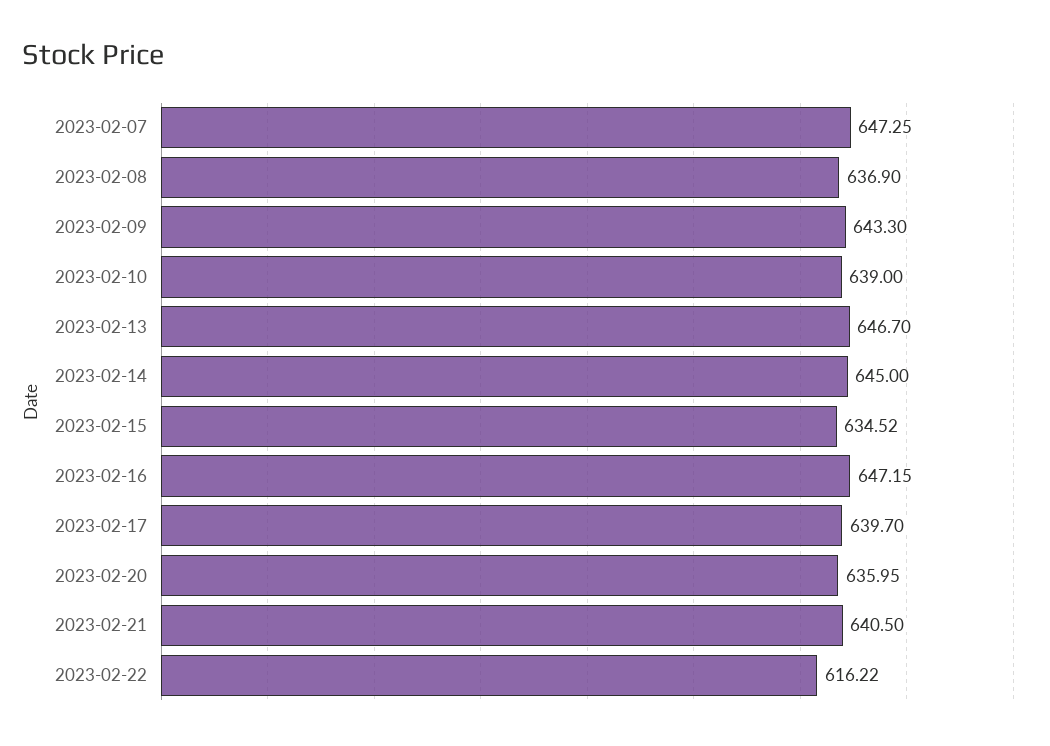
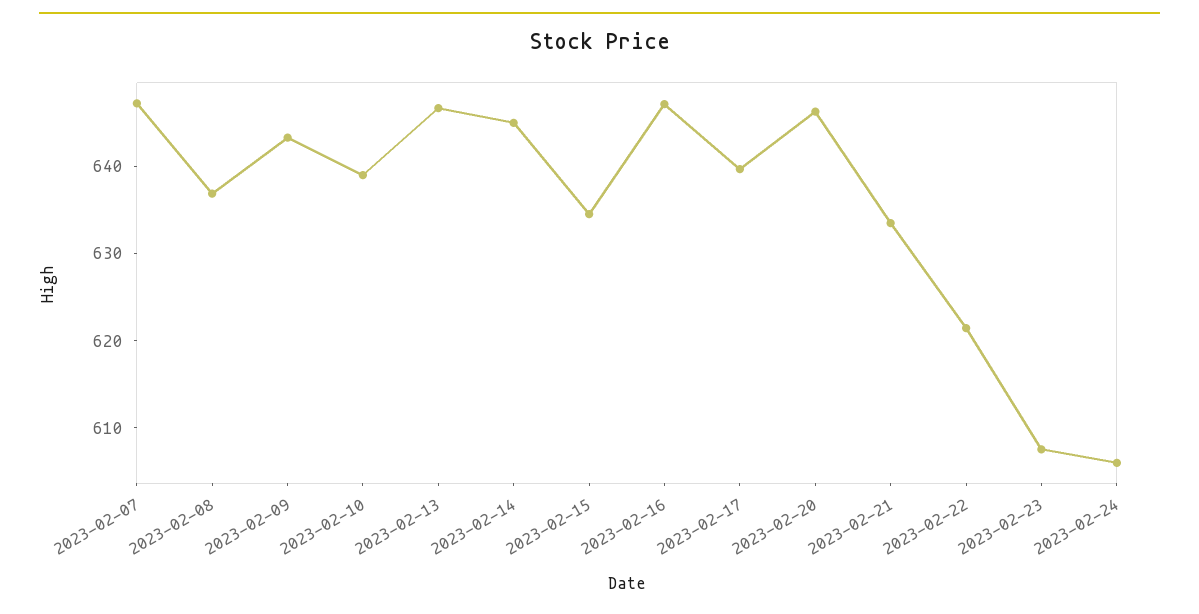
2023-02-20: 635.95 -> 646
2023-02-21: 640.5 -> 634
2023-02-22: 616.22 -> 622
2023-02-23: none -> 608
2023-02-24: none -> 606

